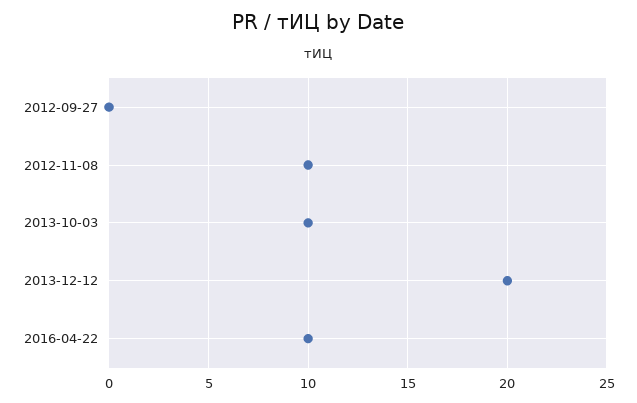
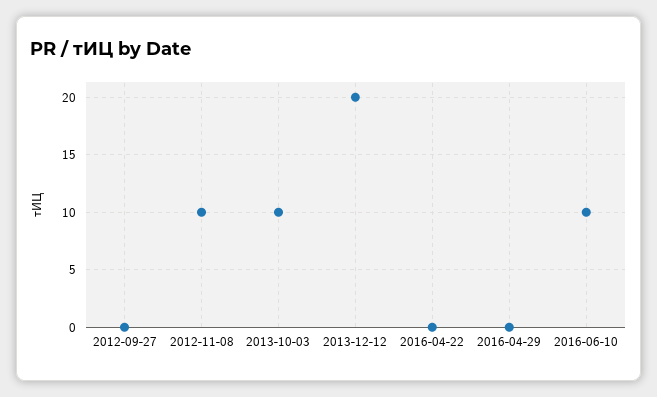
2016-04-22: 10 -> 0
2016-04-29: none -> 0
2016-06-10: none -> 10

